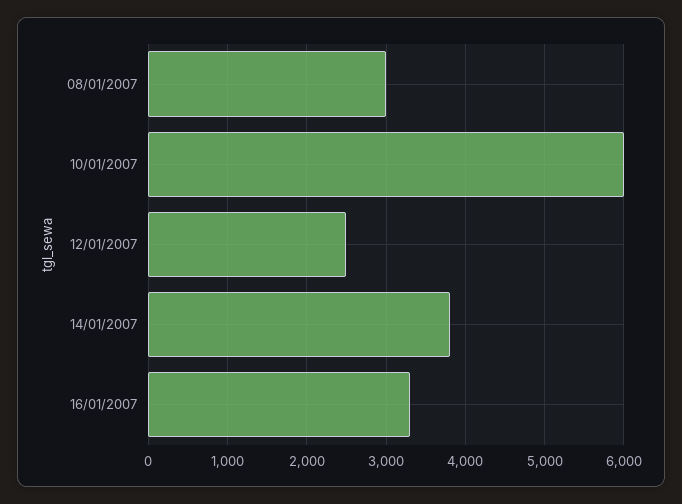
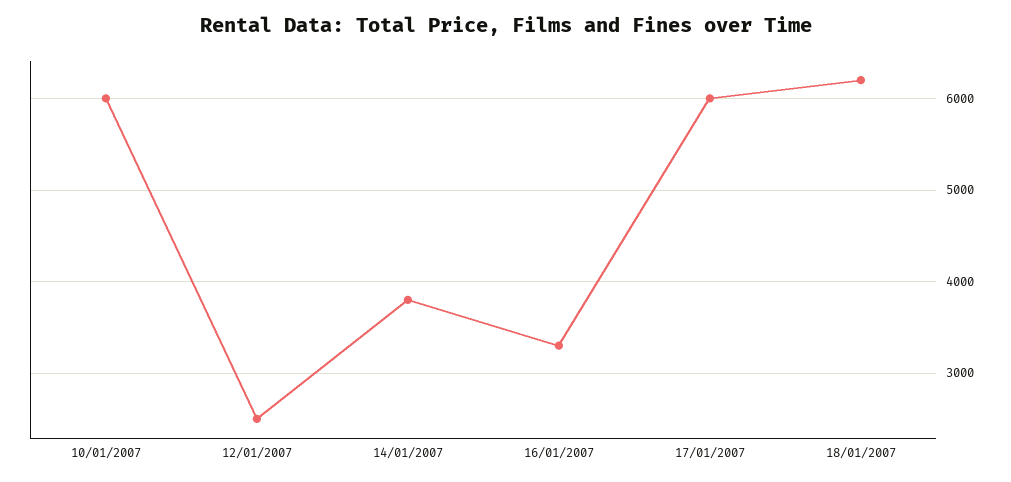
08/01/2007: 3000 -> none
17/01/2007: none -> 6000
18/01/2007: none -> 6200

